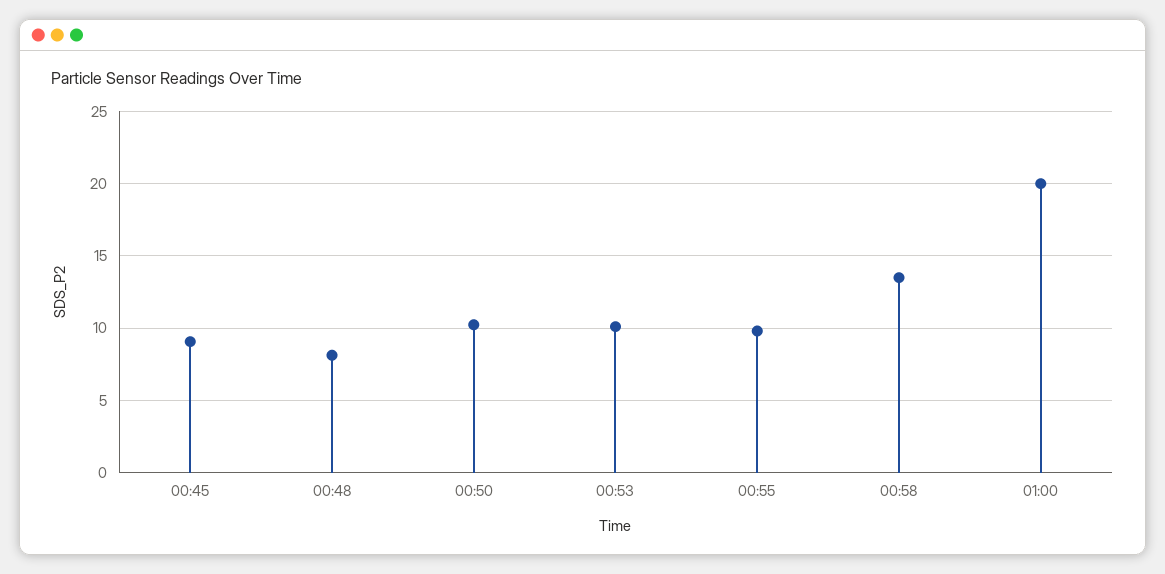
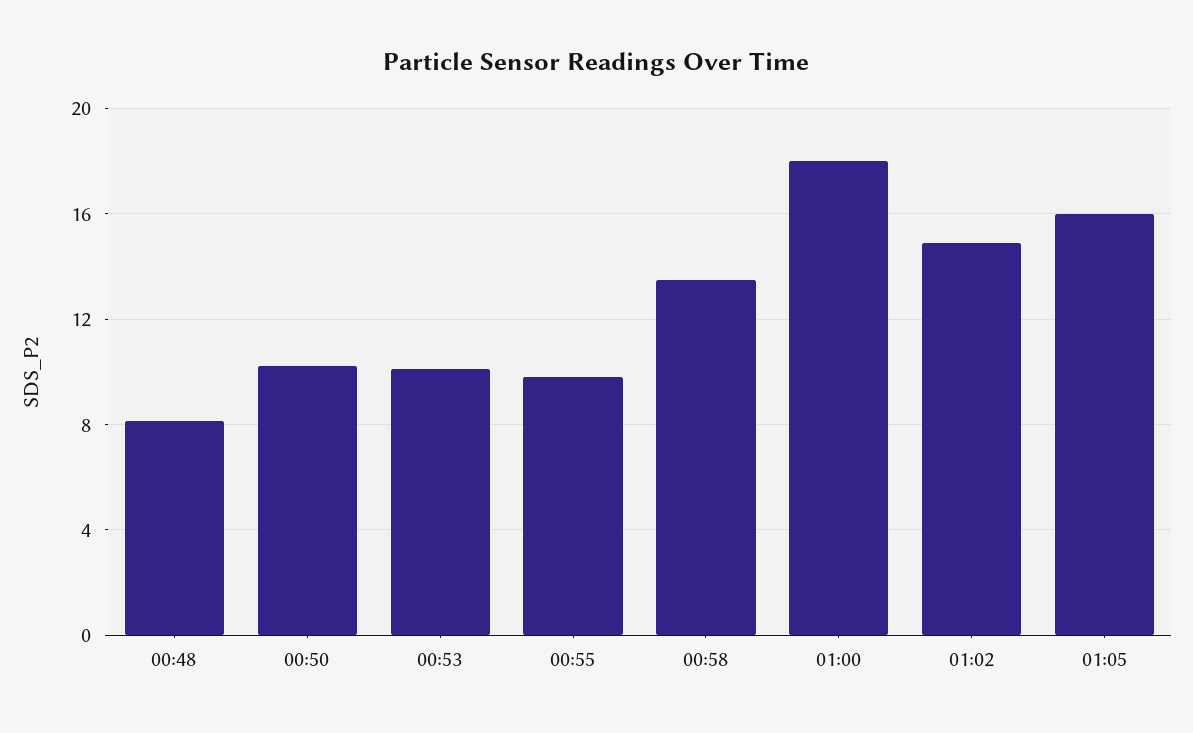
00:45: 9 -> none
01:00: 20 -> 18
01:02: none -> 15
01:05: none -> 16

